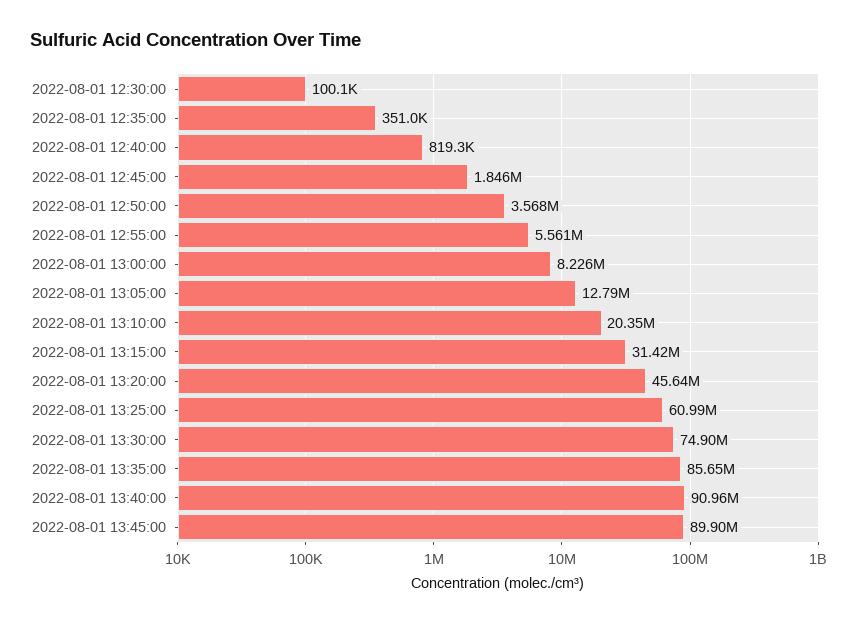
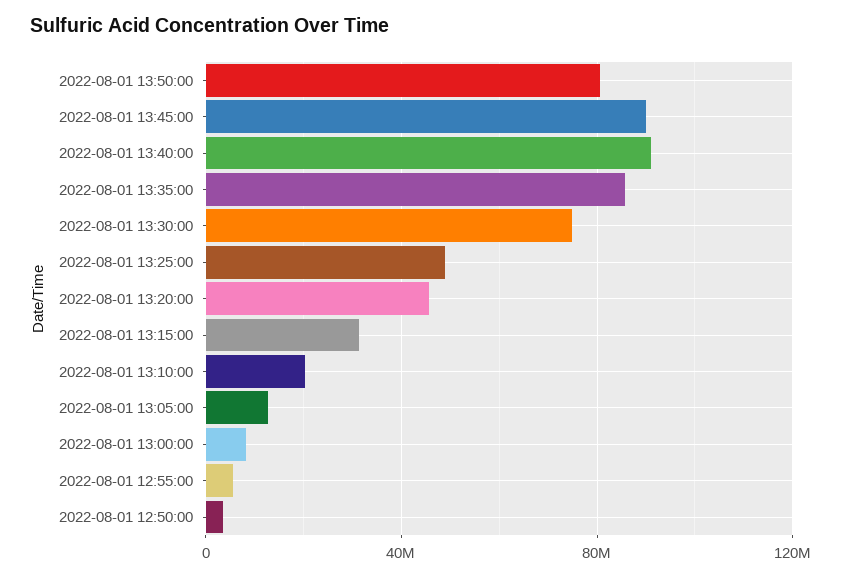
2022-08-01 12:30:00: 100100 -> none
2022-08-01 12:35:00: 351000 -> none
2022-08-01 12:40:00: 819300 -> none
2022-08-01 12:45:00: 1846000 -> none
2022-08-01 13:25:00: 60990000 -> 50000000
2022-08-01 13:50:00: none -> 80000000

